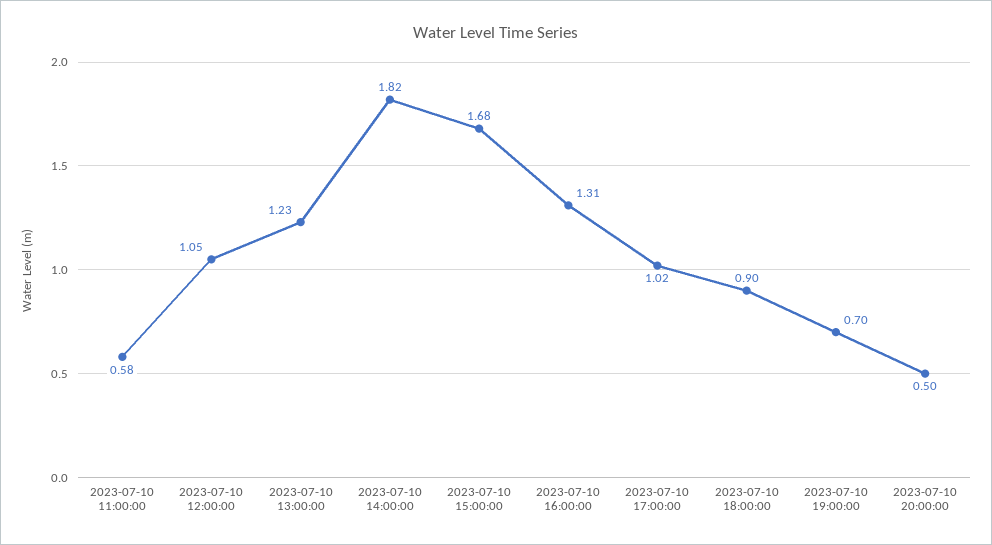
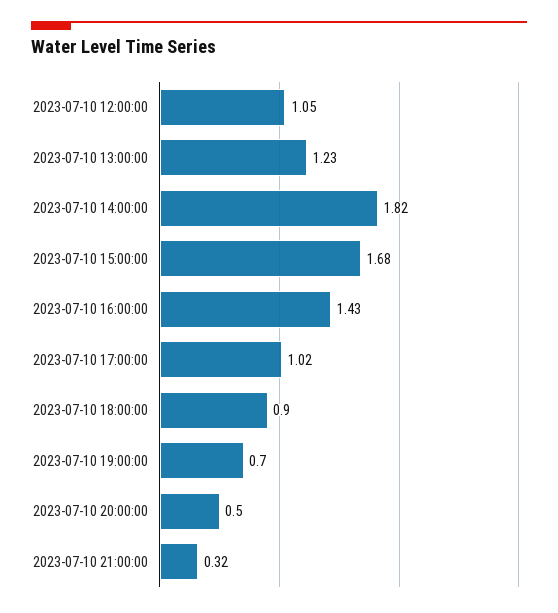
2023-07-10 11:00:00: 0.58 -> none
2023-07-10 16:00:00: 1.31 -> 1.43
2023-07-10 21:00:00: none -> 0.32

